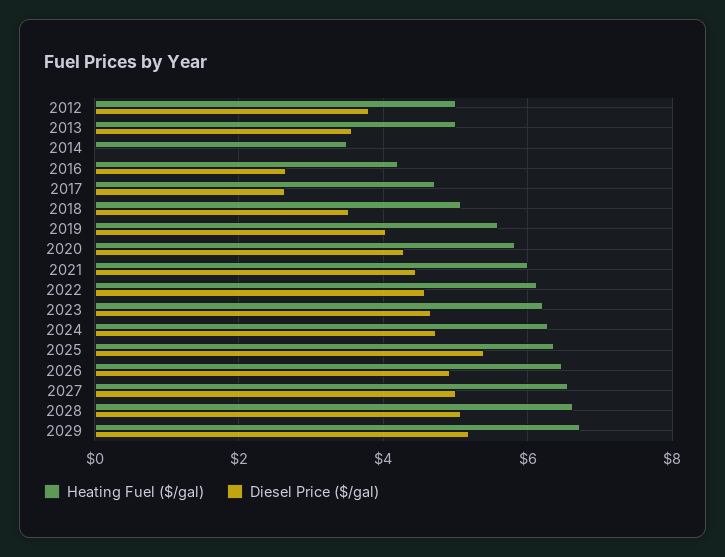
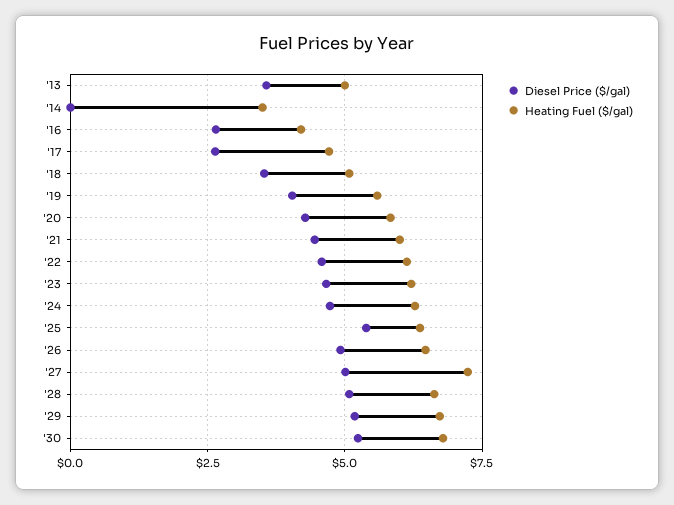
Heating Fuel ($/gal), 2012: 5 -> none
Diesel Price ($/gal), 2012: 3.8 -> none
Heating Fuel ($/gal), 2027: 6.6 -> 7.25
Diesel Price ($/gal), '30: none -> 5.25
Heating Fuel ($/gal), '30: none -> 6.75

